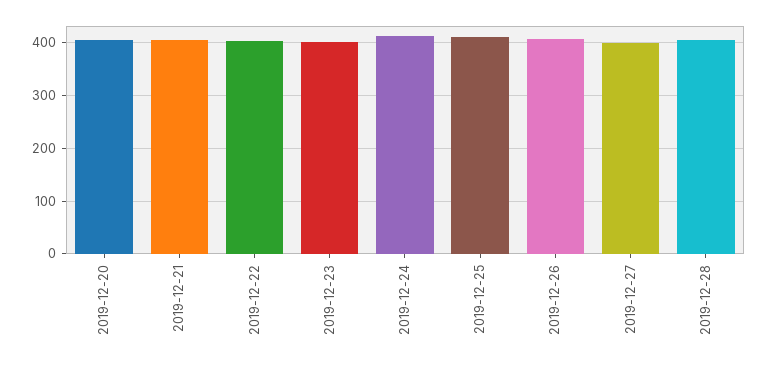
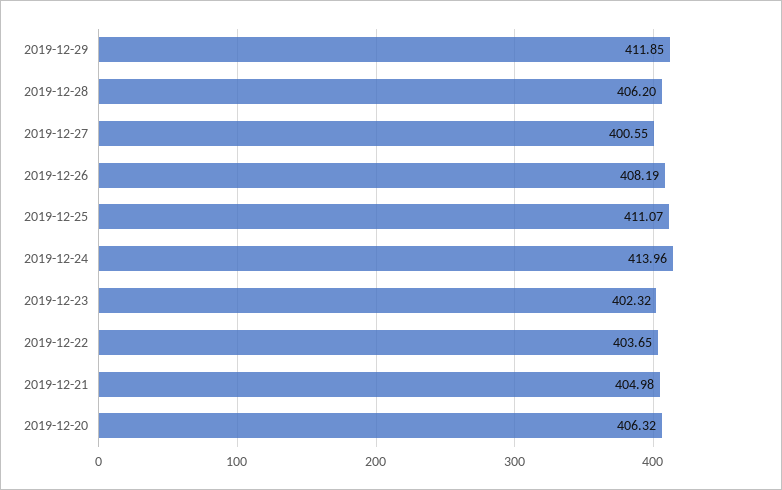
2019-12-29: none -> 411.85

